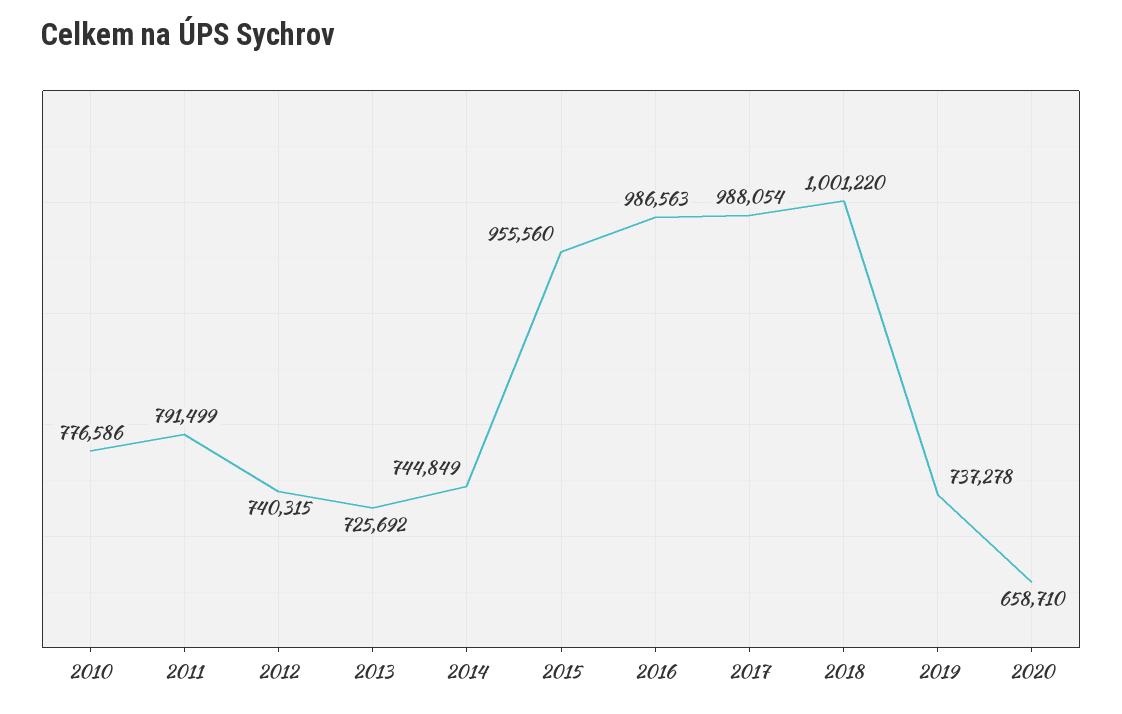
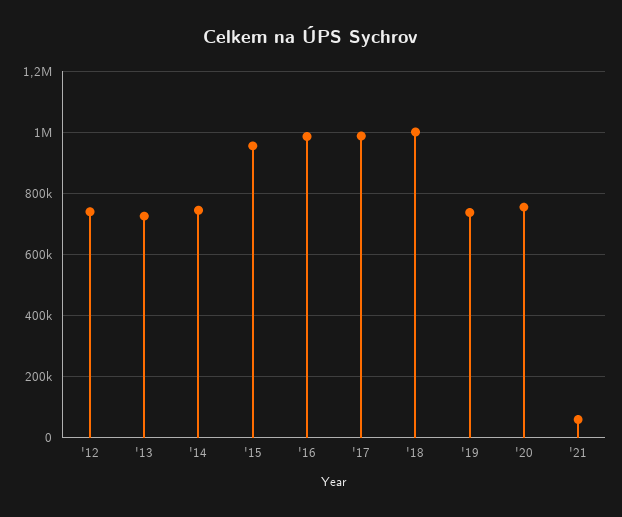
2010: 776586 -> none
2011: 791499 -> none
2020: 658710 -> 760000
'21: none -> 60000

